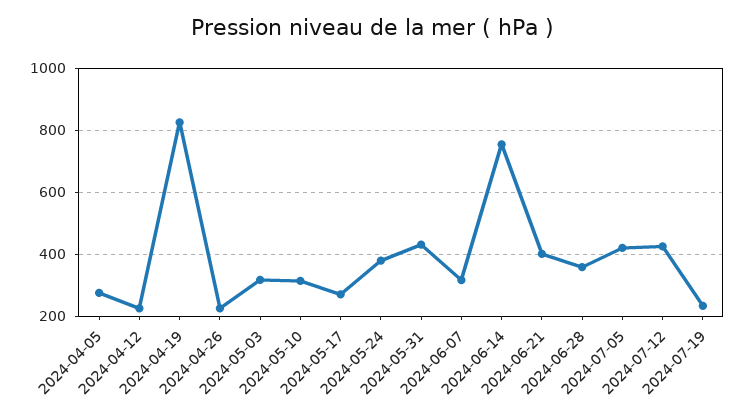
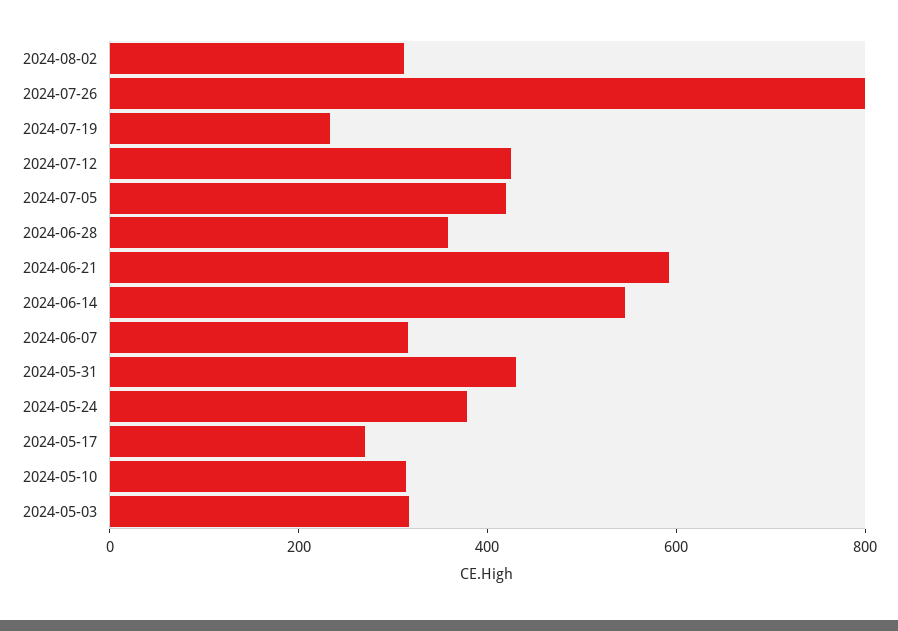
2024-04-05: 280 -> none
2024-04-12: 220 -> none
2024-04-19: 820 -> none
2024-04-26: 220 -> none
2024-06-14: 760 -> 550
2024-06-21: 400 -> 600
2024-08-02: none -> 300
2024-07-26: none -> 800

